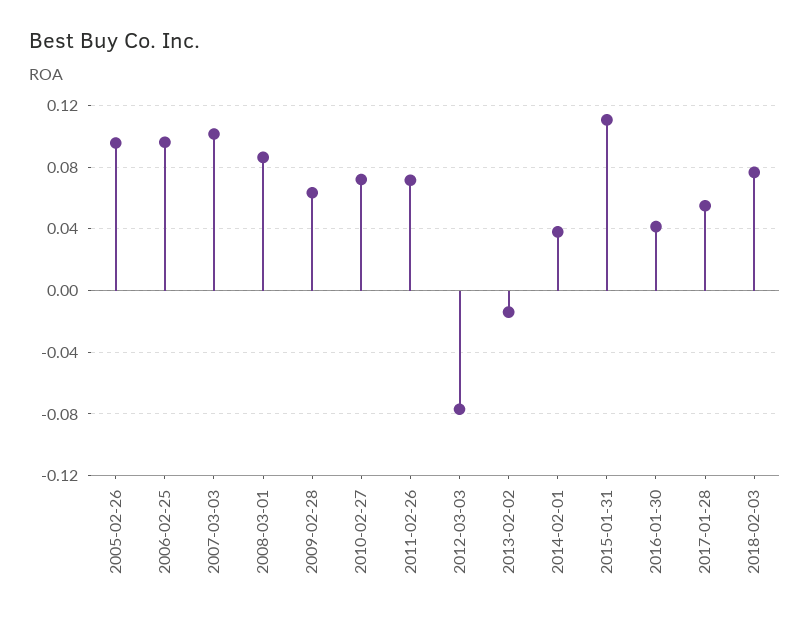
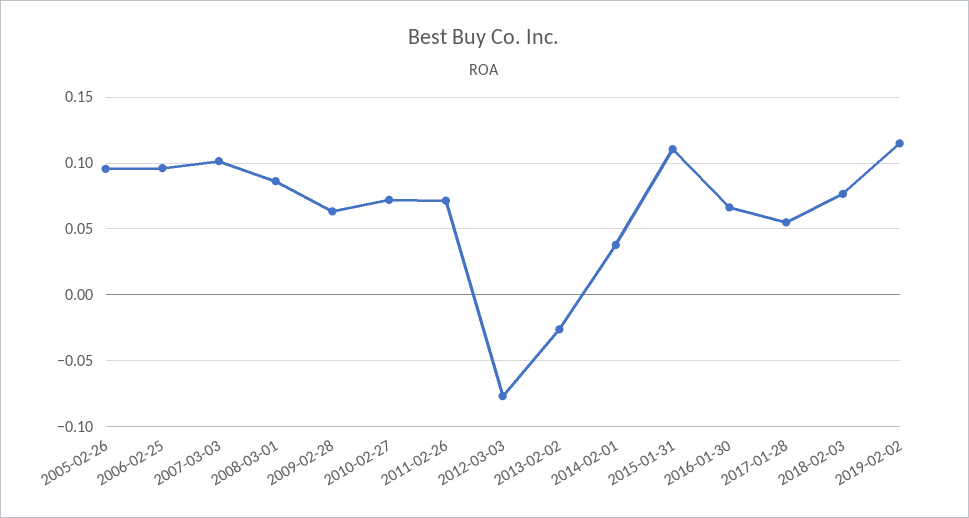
2013-02-02: -0.015 -> -0.025
2016-01-30: 0.04 -> 0.065
2019-02-02: none -> 0.115

